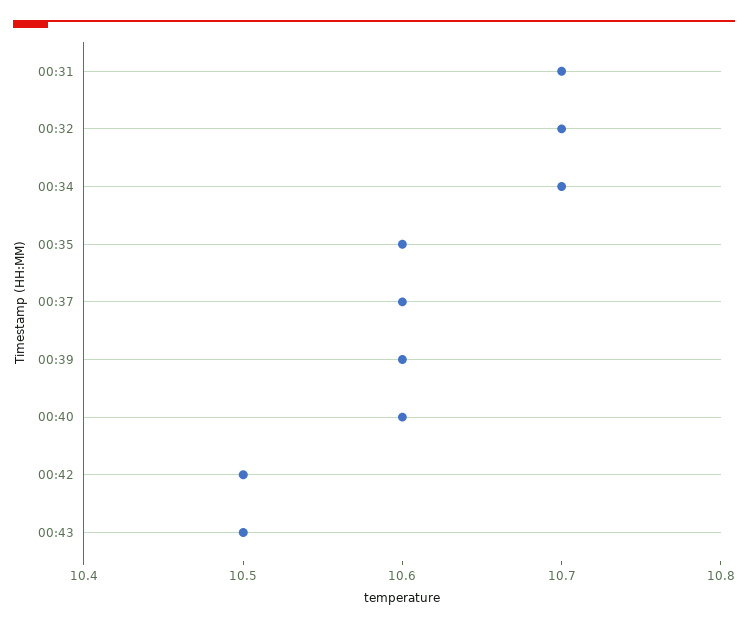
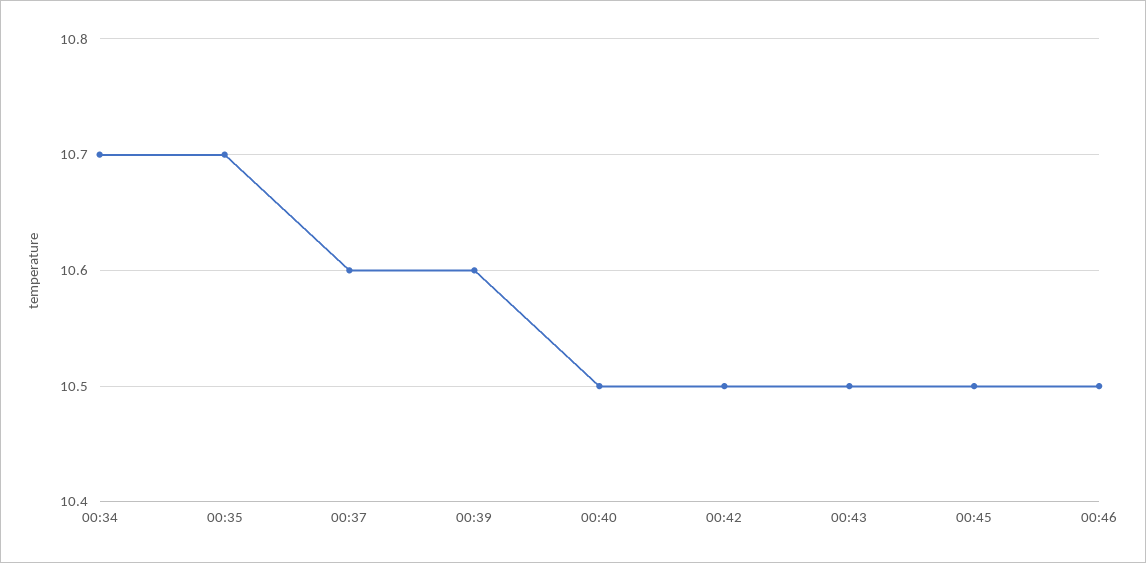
00:31: 10.7 -> none
00:32: 10.7 -> none
00:35: 10.6 -> 10.7
00:40: 10.6 -> 10.5
00:45: none -> 10.5
00:46: none -> 10.5

